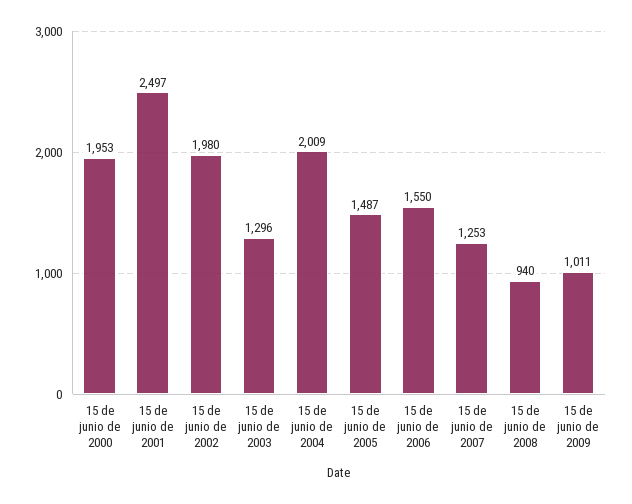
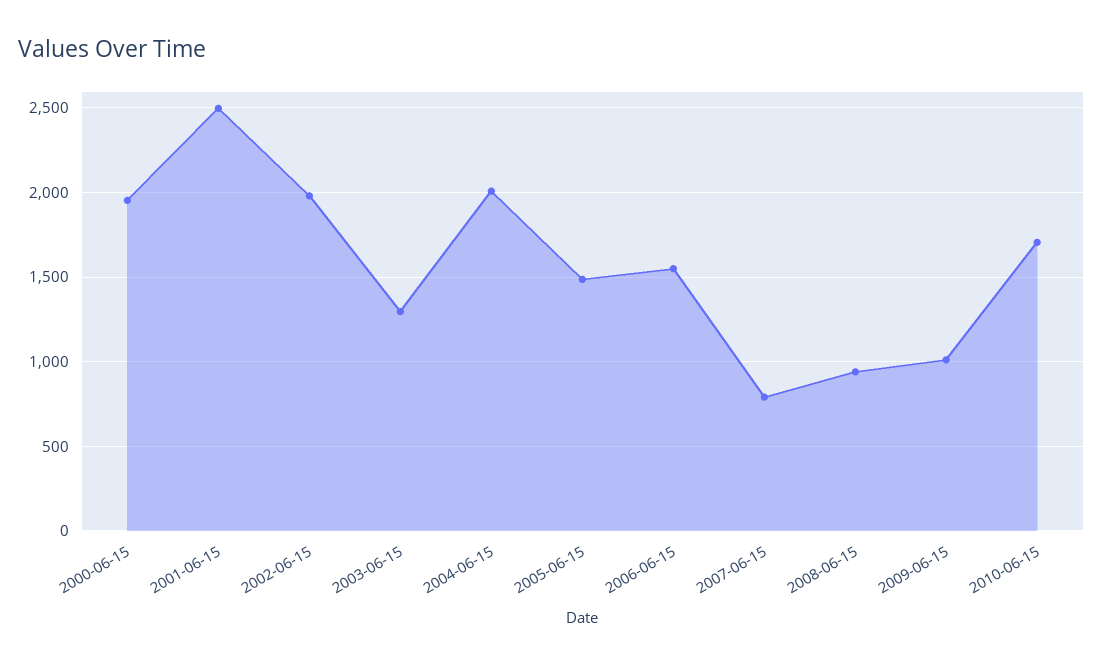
15 de junio de 2007: 1253 -> 800
2010-06-15: none -> 1700

